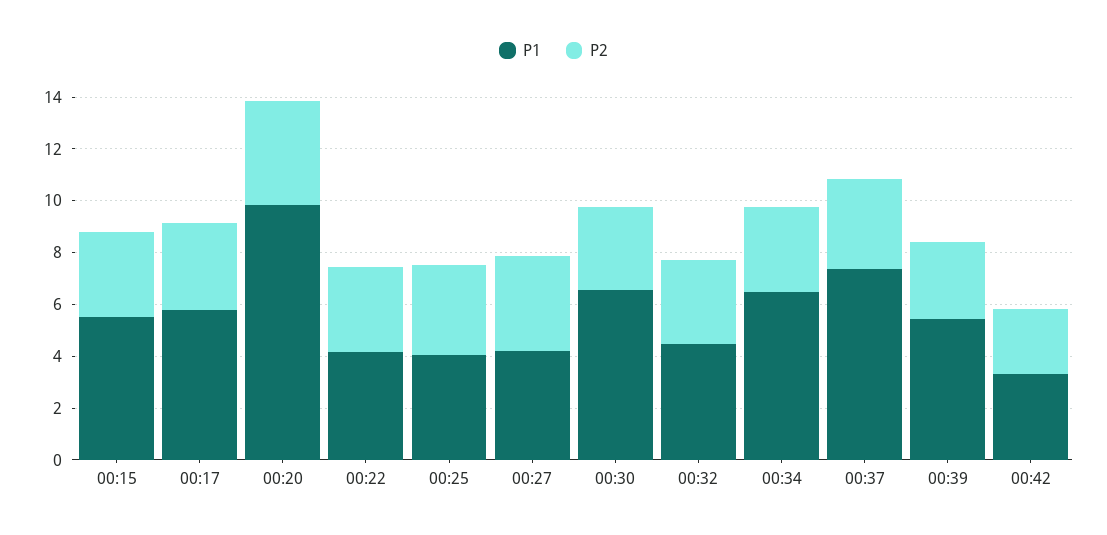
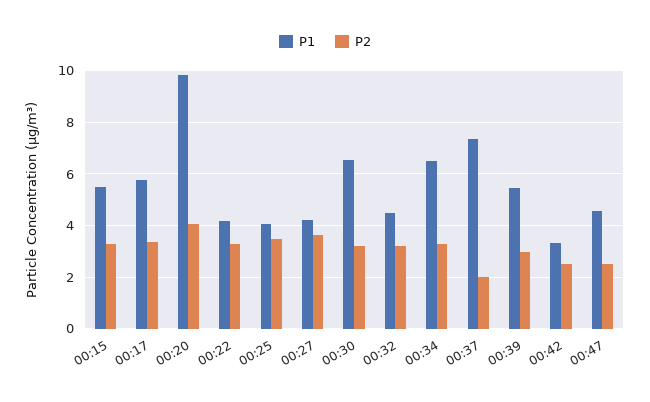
P2, 00:37: 3.5 -> 2
P1, 00:47: none -> 4.5
P2, 00:47: none -> 2.5

